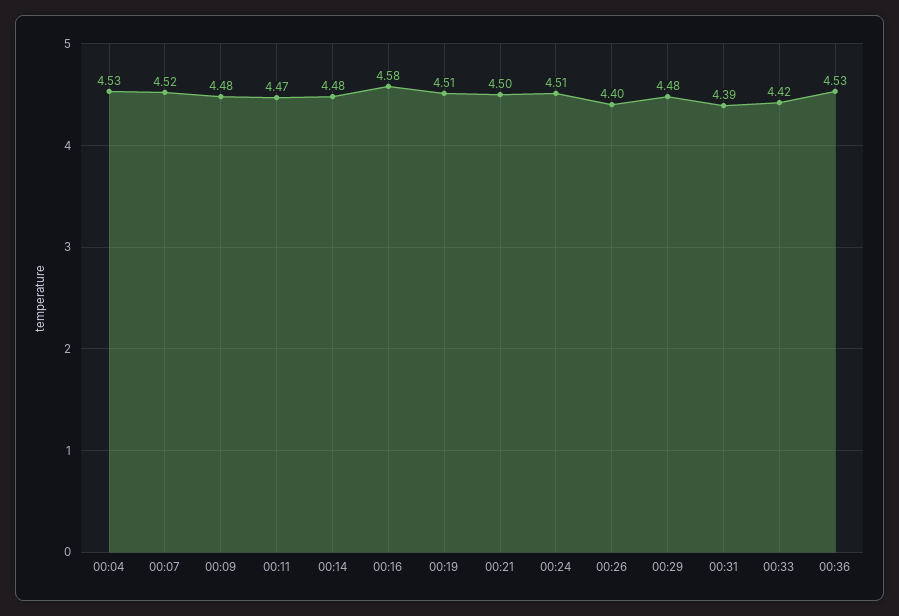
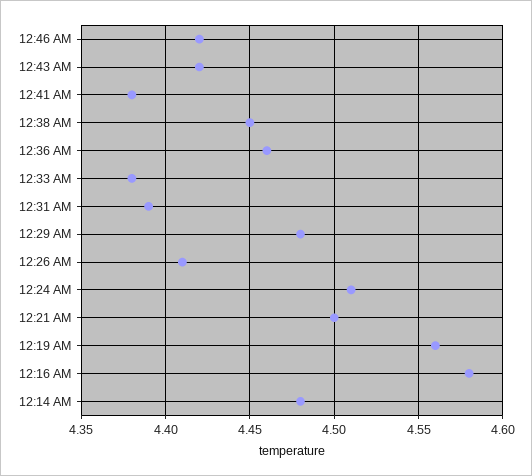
00:04: 4.53 -> none
00:07: 4.52 -> none
00:09: 4.48 -> none
00:11: 4.47 -> none
00:19: 4.51 -> 4.56
00:26: 4.4 -> 4.41
00:33: 4.42 -> 4.38
00:36: 4.53 -> 4.46
12:46 AM: none -> 4.42
12:43 AM: none -> 4.42
12:41 AM: none -> 4.38
12:38 AM: none -> 4.45

